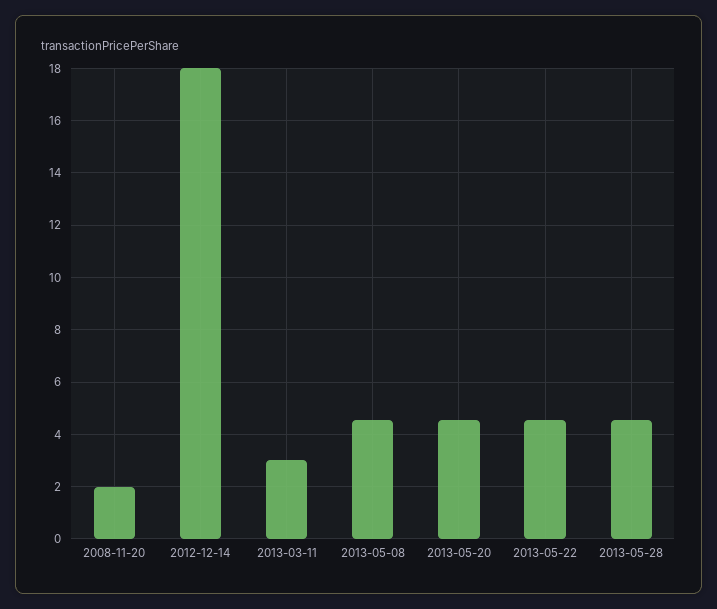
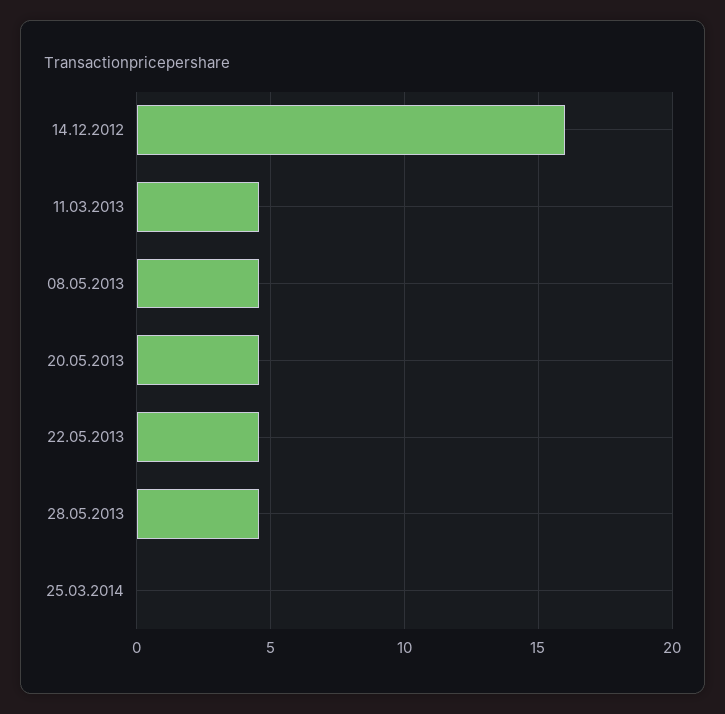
2008-11-20: 2 -> none
2012-12-14: 18 -> 16
2013-03-11: 3 -> 4.5
25.03.2014: none -> 0

